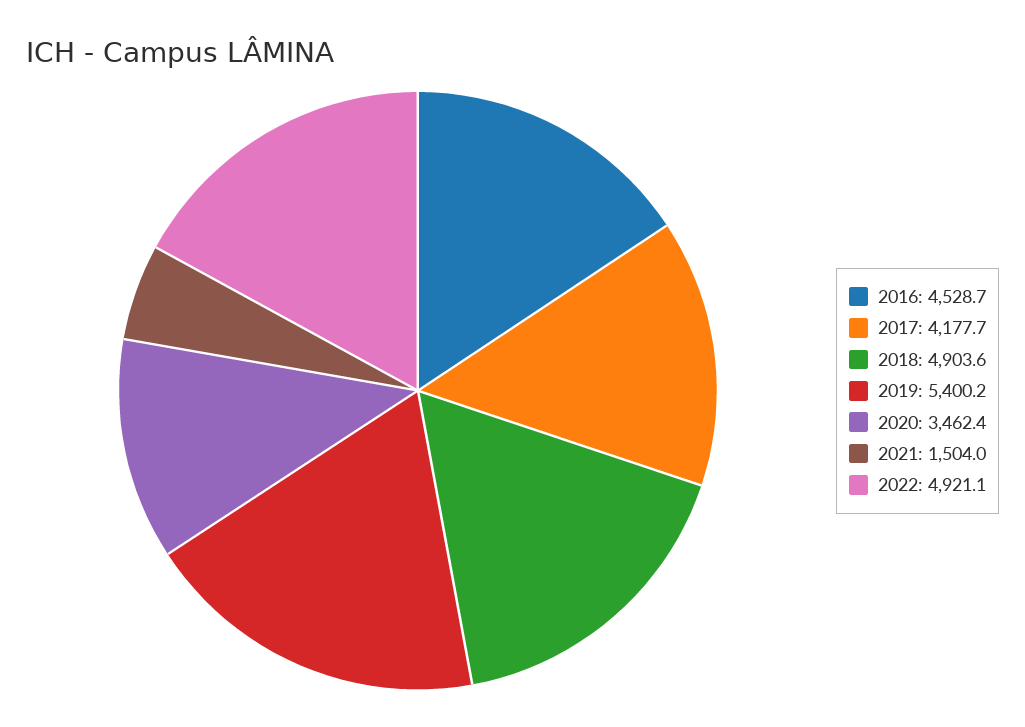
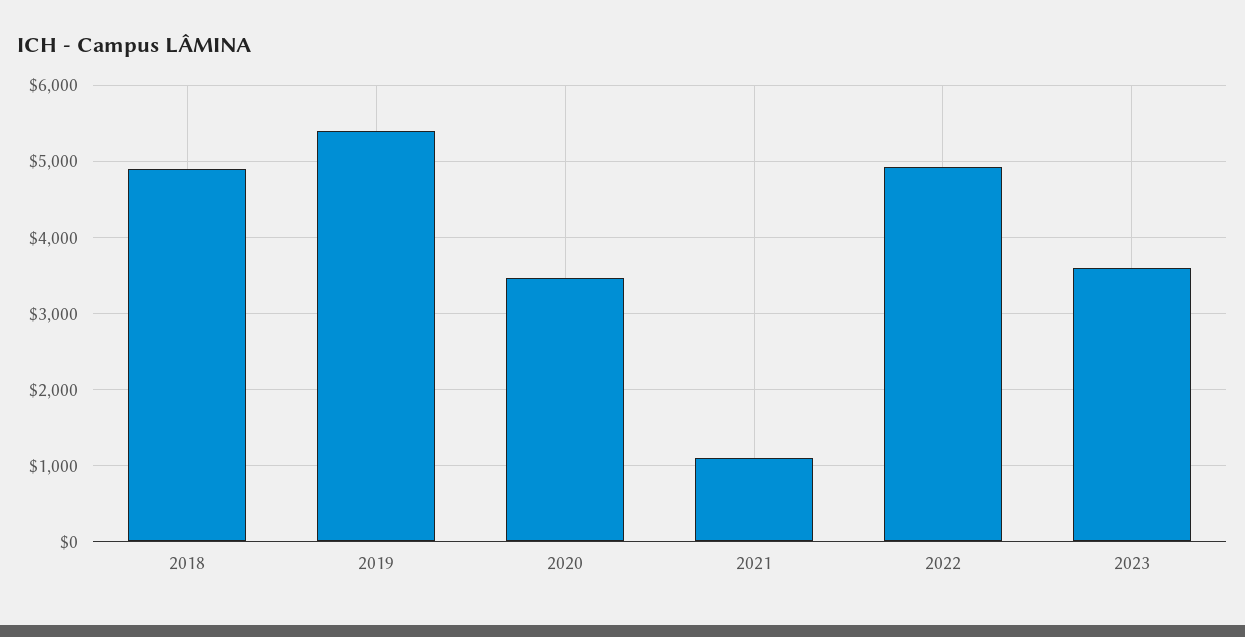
2016: 4528.7 -> none
2017: 4177.7 -> none
2021: 1504 -> 1100
2023: none -> 3600

